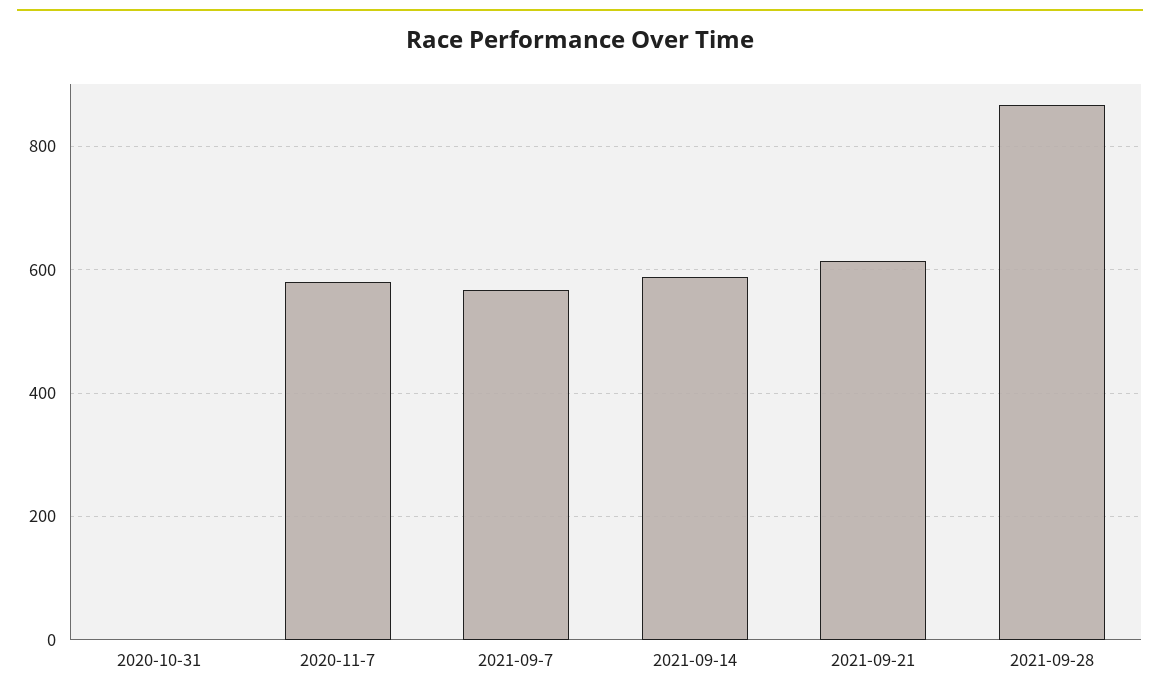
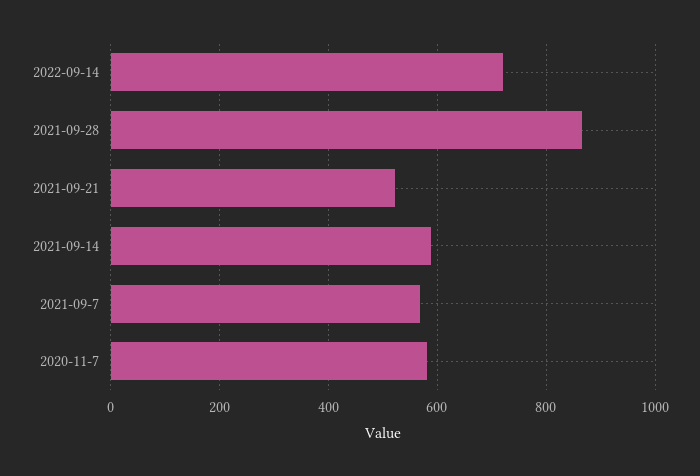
2020-10-31: 0 -> none
2021-09-21: 620 -> 520
2022-09-14: none -> 720

